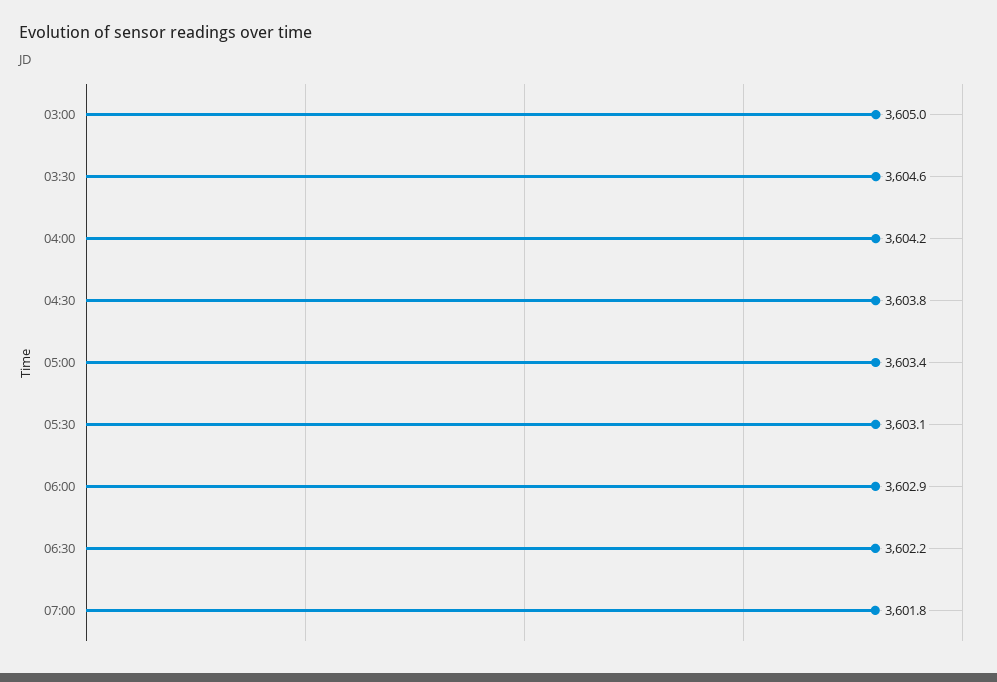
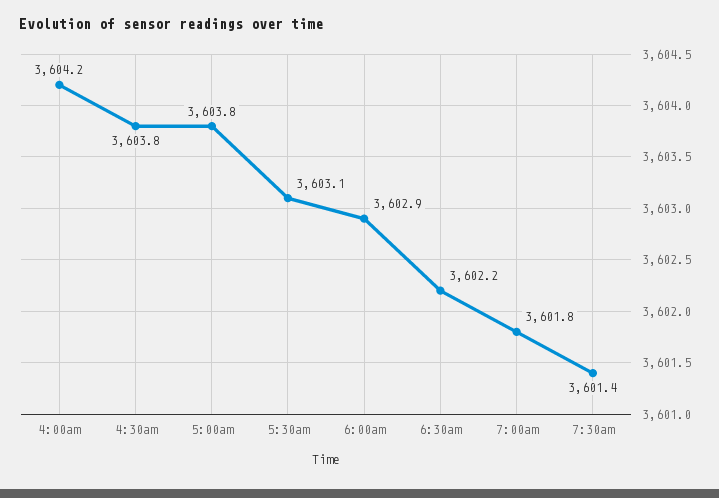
03:00: 3605 -> none
03:30: 3604.6 -> none
05:00: 3603.4 -> 3603.8
7:30am: none -> 3601.4

